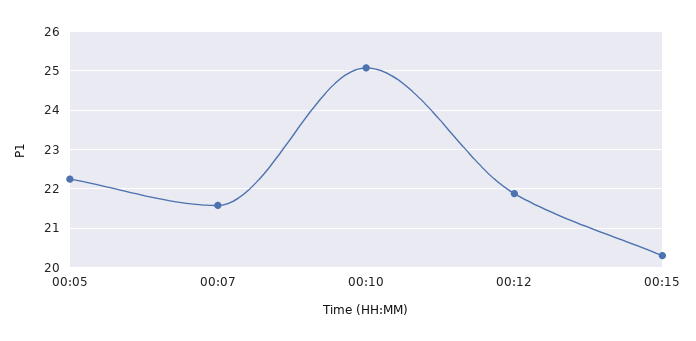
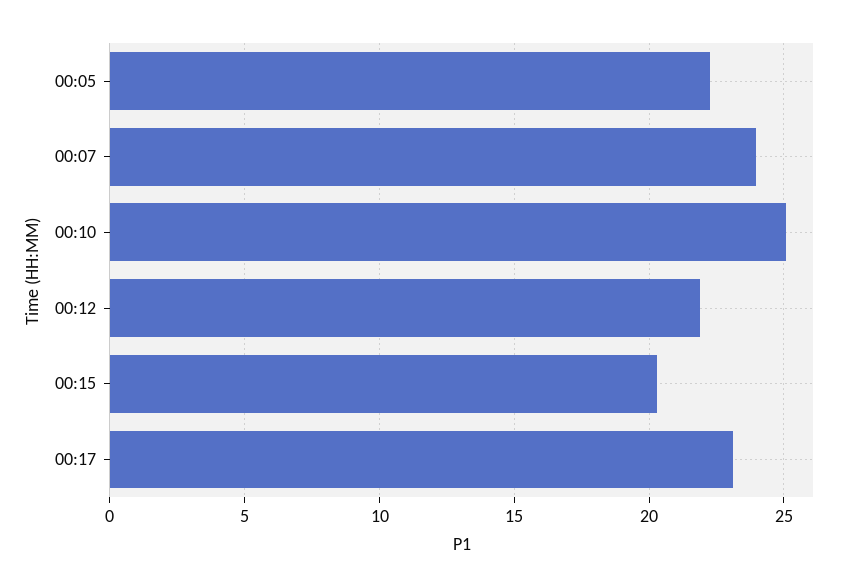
00:07: 21.6 -> 24
00:17: none -> 23

